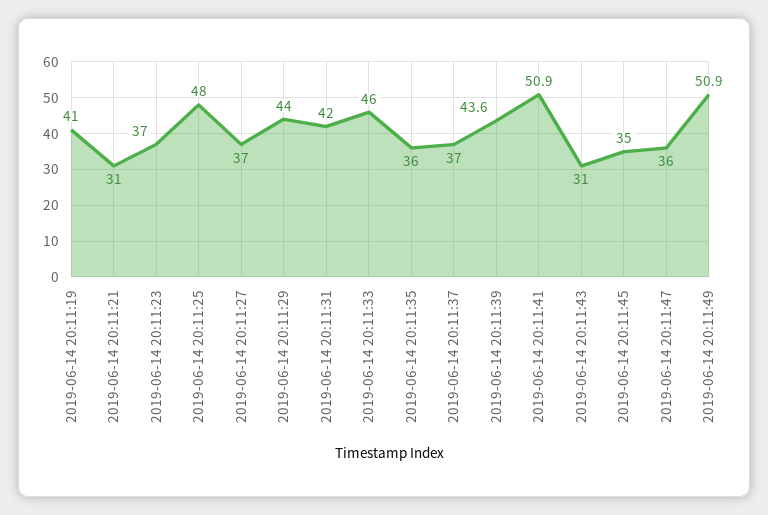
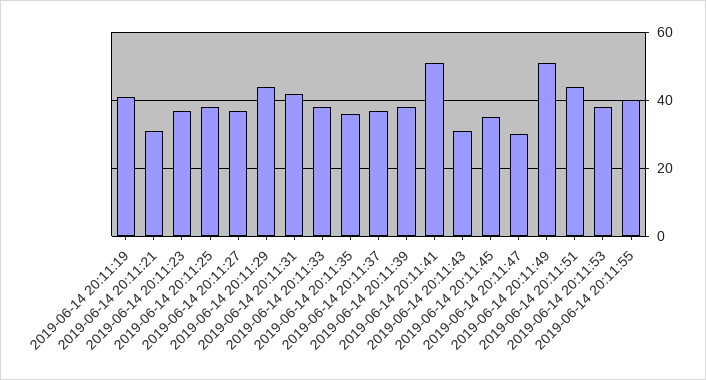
2019-06-14 20:11:25: 48 -> 38
2019-06-14 20:11:33: 46 -> 38
2019-06-14 20:11:39: 43.6 -> 38
2019-06-14 20:11:47: 36 -> 30
2019-06-14 20:11:51: none -> 44
2019-06-14 20:11:53: none -> 38
2019-06-14 20:11:55: none -> 40

